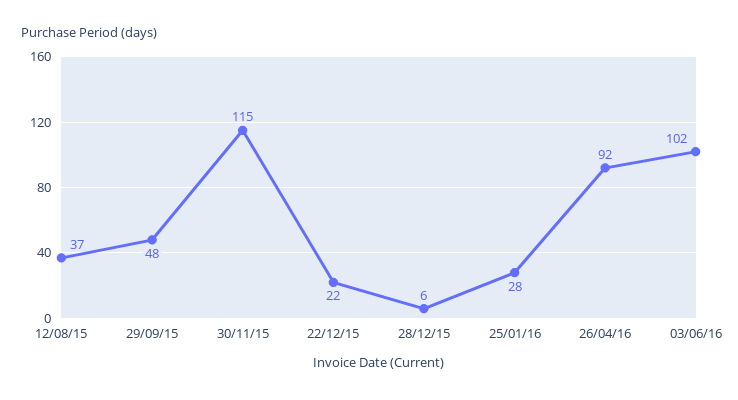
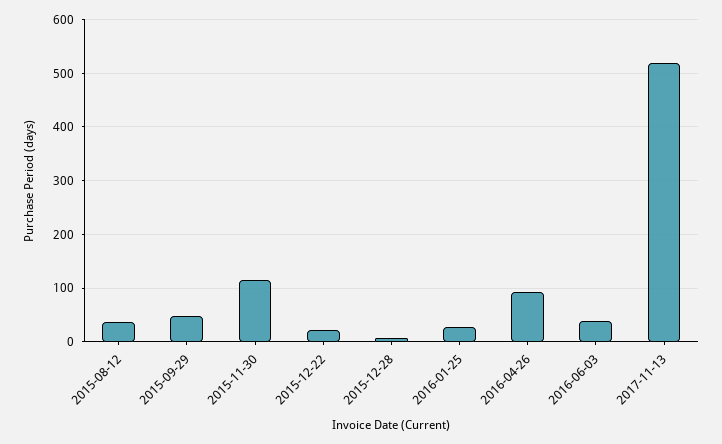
03/06/16: 102 -> 40
2017-11-13: none -> 520

